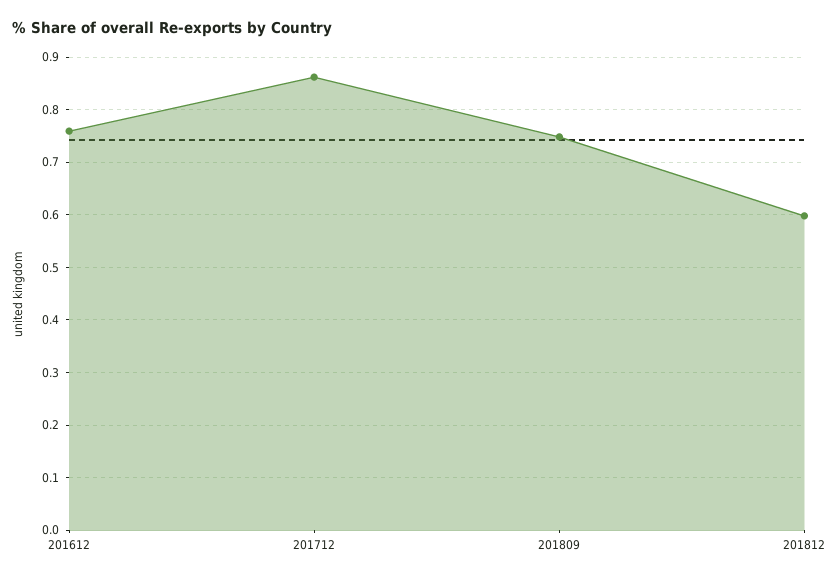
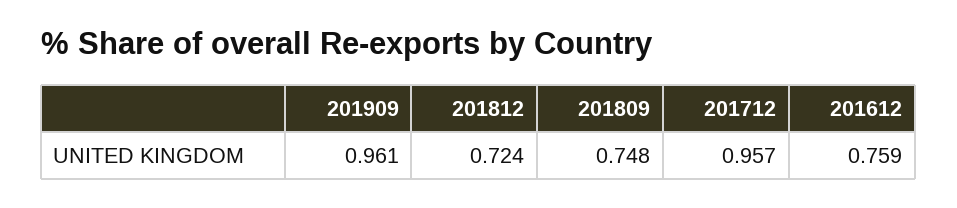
201712: 0.86 -> 0.957
201812: 0.6 -> 0.724
201909: none -> 0.961

